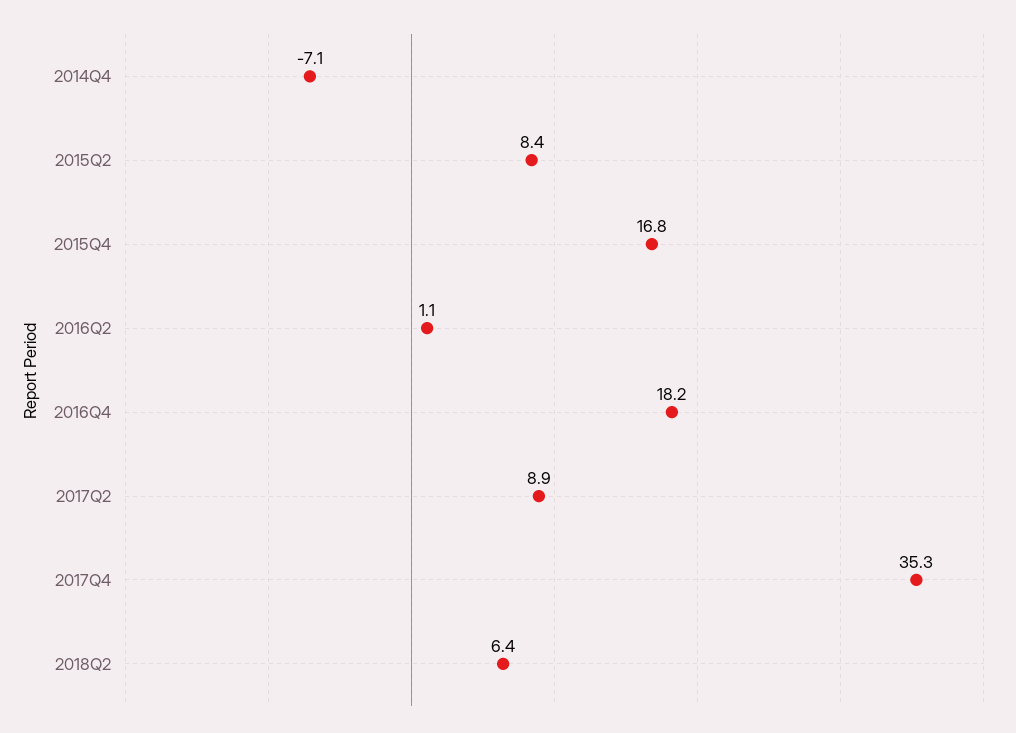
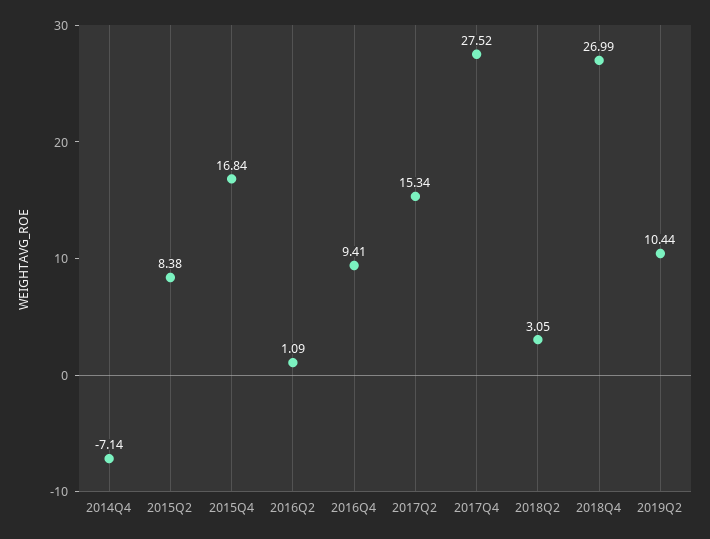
2016Q4: 18.2 -> 9.41
2017Q2: 8.9 -> 15.34
2017Q4: 35.3 -> 27.52
2018Q2: 6.4 -> 3.05
2018Q4: none -> 26.99
2019Q2: none -> 10.44

